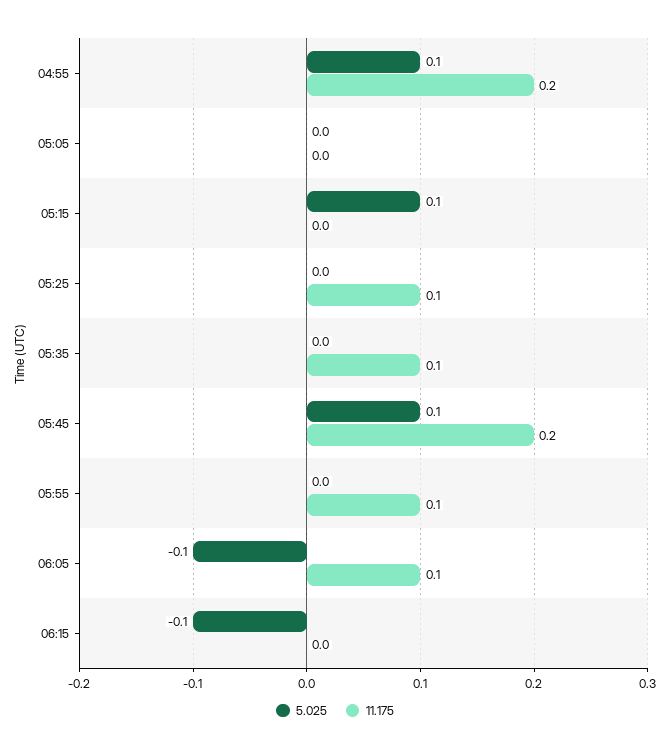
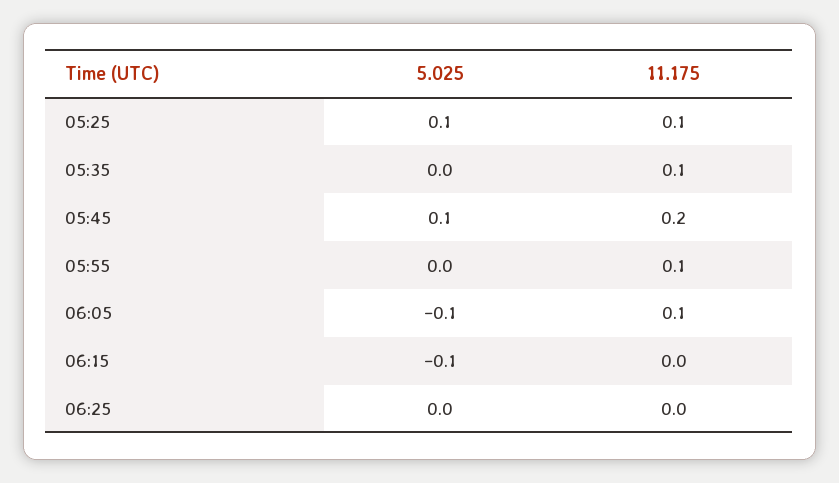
5.025, 04:55: 0.1 -> none
11.175, 04:55: 0.2 -> none
5.025, 05:05: 0 -> none
11.175, 05:05: 0 -> none
5.025, 05:15: 0.1 -> none
11.175, 05:15: 0 -> none
5.025, 05:25: 0 -> 0.1
5.025, 06:25: none -> 0
11.175, 06:25: none -> 0

